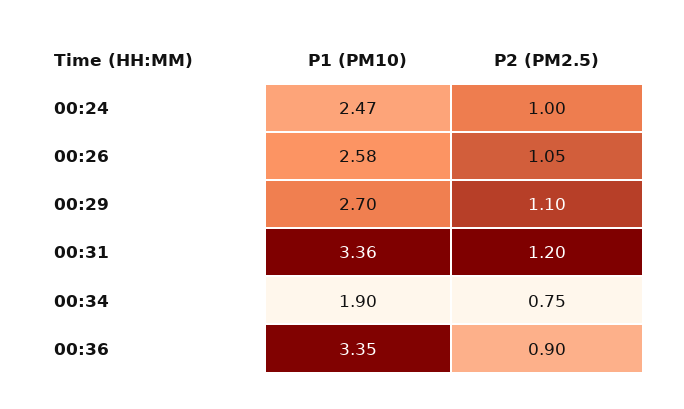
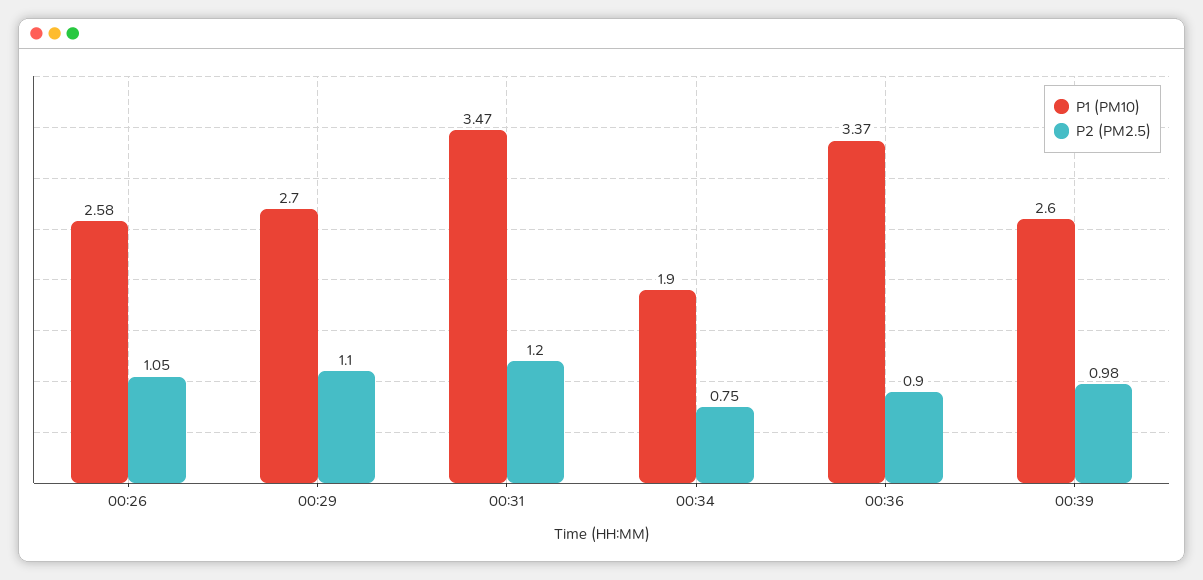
P1 (PM10), 00:24: 2.47 -> none
P2 (PM2.5), 00:24: 1 -> none
P1 (PM10), 00:31: 3.36 -> 3.47
P1 (PM10), 00:36: 3.35 -> 3.37
P1 (PM10), 00:39: none -> 2.6
P2 (PM2.5), 00:39: none -> 0.98

